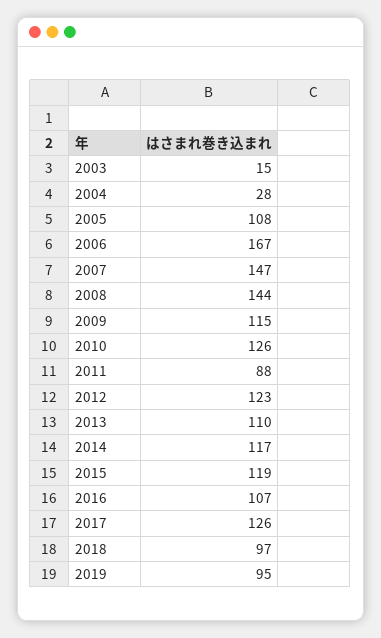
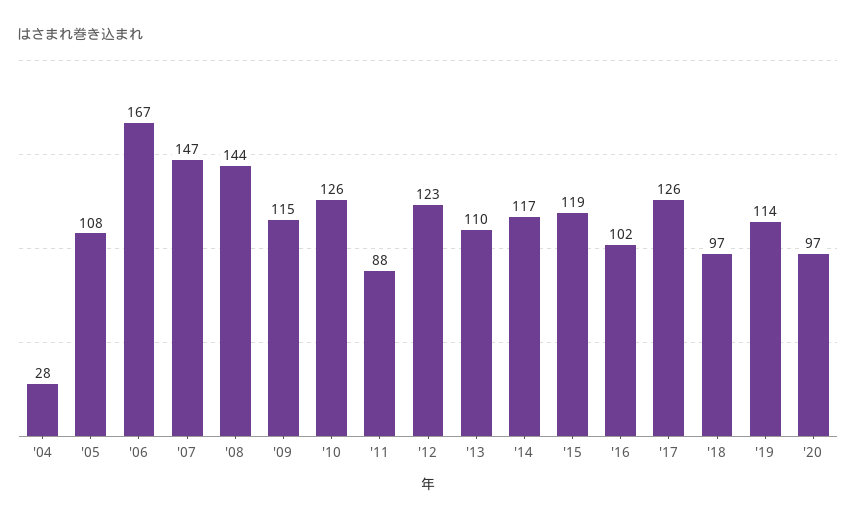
2003: 15 -> none
2016: 107 -> 102
2019: 95 -> 114
'20: none -> 97

